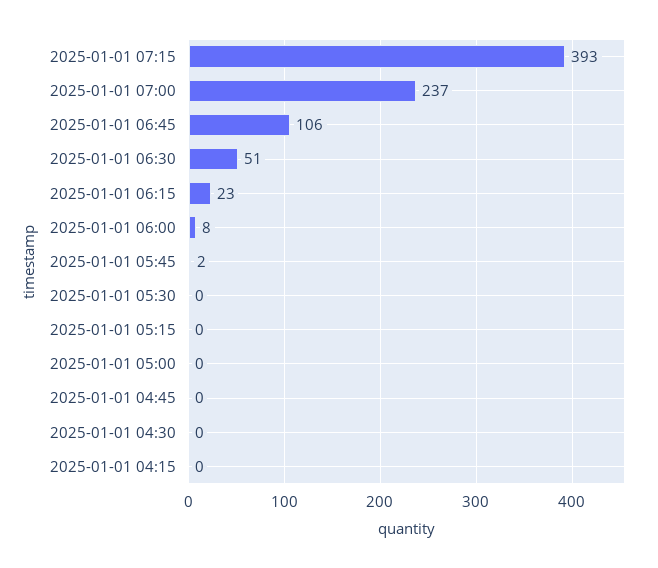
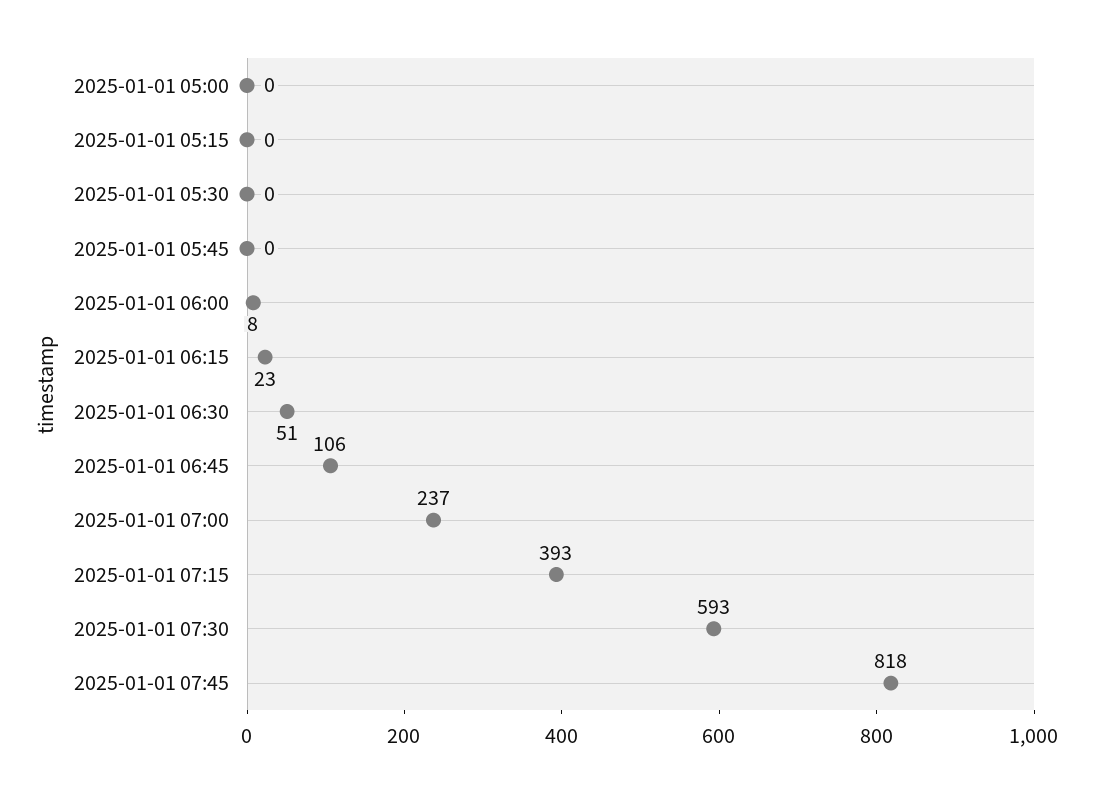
2025-01-01 05:45: 2 -> 0
2025-01-01 04:45: 0 -> none
2025-01-01 04:30: 0 -> none
2025-01-01 04:15: 0 -> none
2025-01-01 07:30: none -> 593
2025-01-01 07:45: none -> 818

